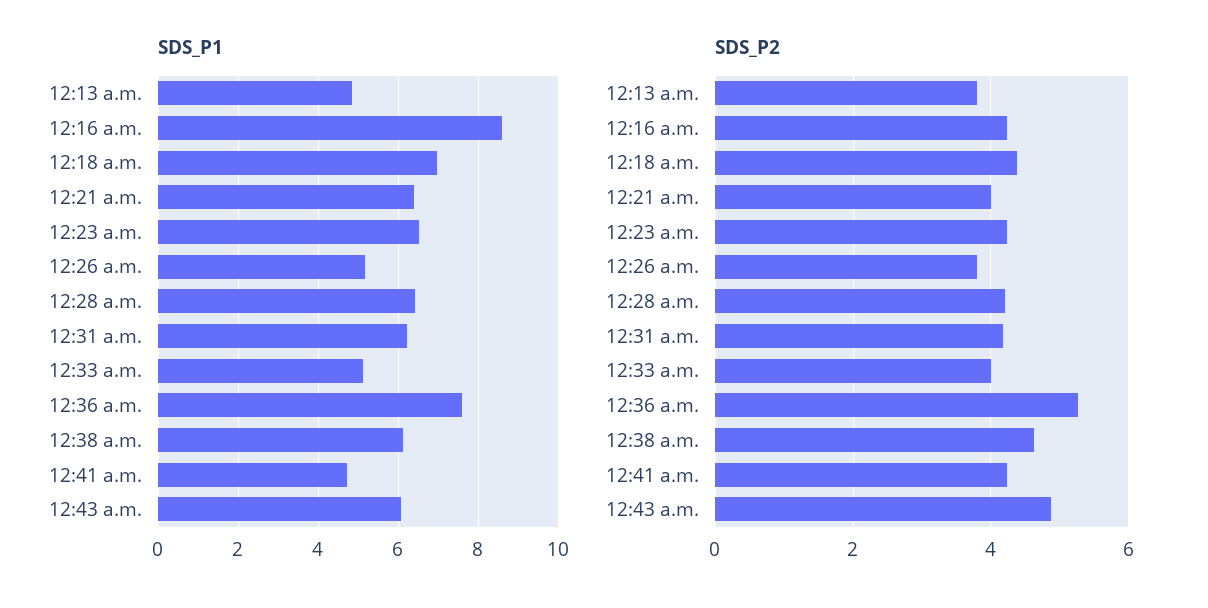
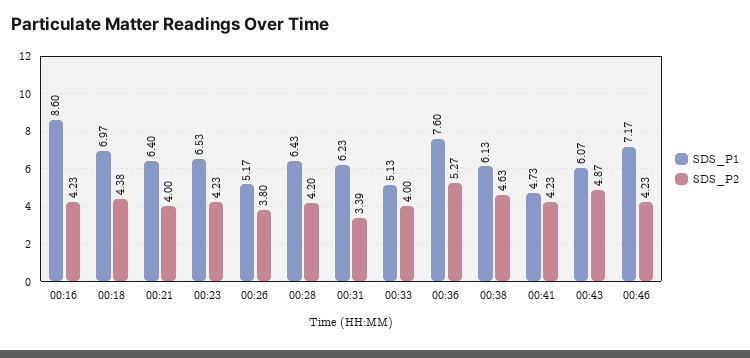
SDS_P1, 12:13 a.m.: 4.8 -> none
SDS_P2, 12:13 a.m.: 3.8 -> none
SDS_P2, 12:31 a.m.: 4.2 -> 3.39
SDS_P1, 00:46: none -> 7.17
SDS_P2, 00:46: none -> 4.23

